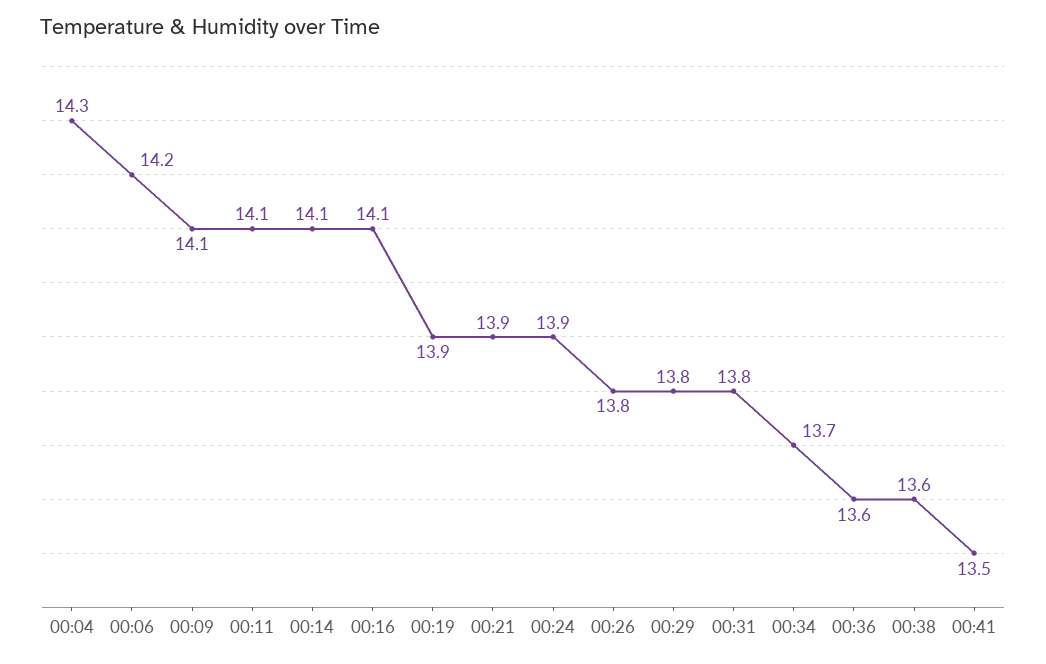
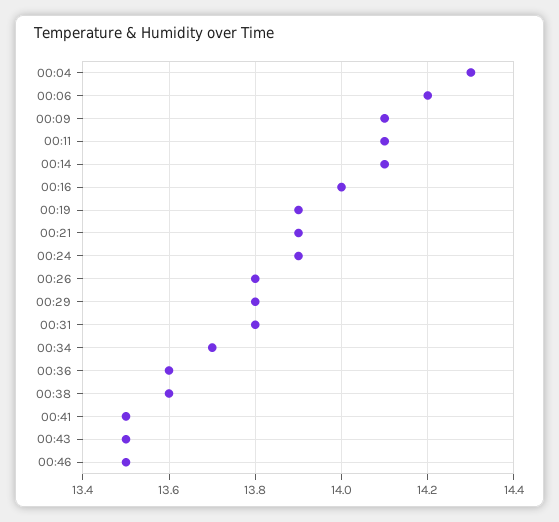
00:16: 14.1 -> 14
00:43: none -> 13.5
00:46: none -> 13.5

